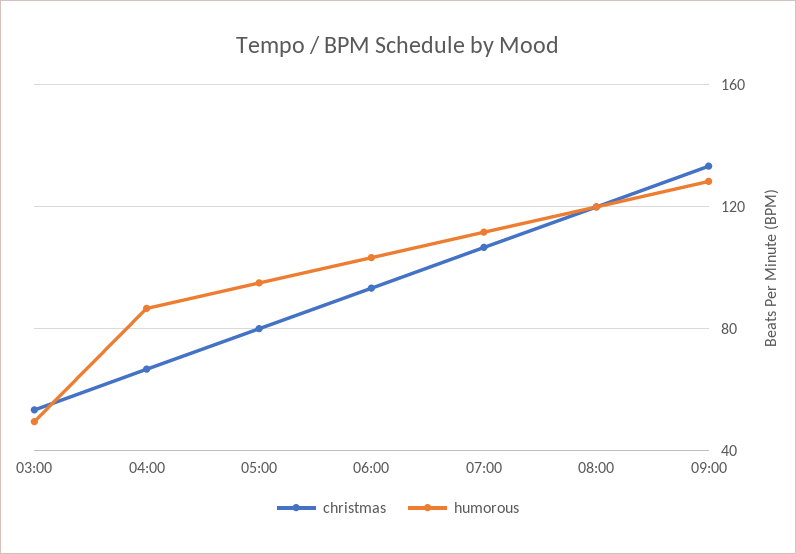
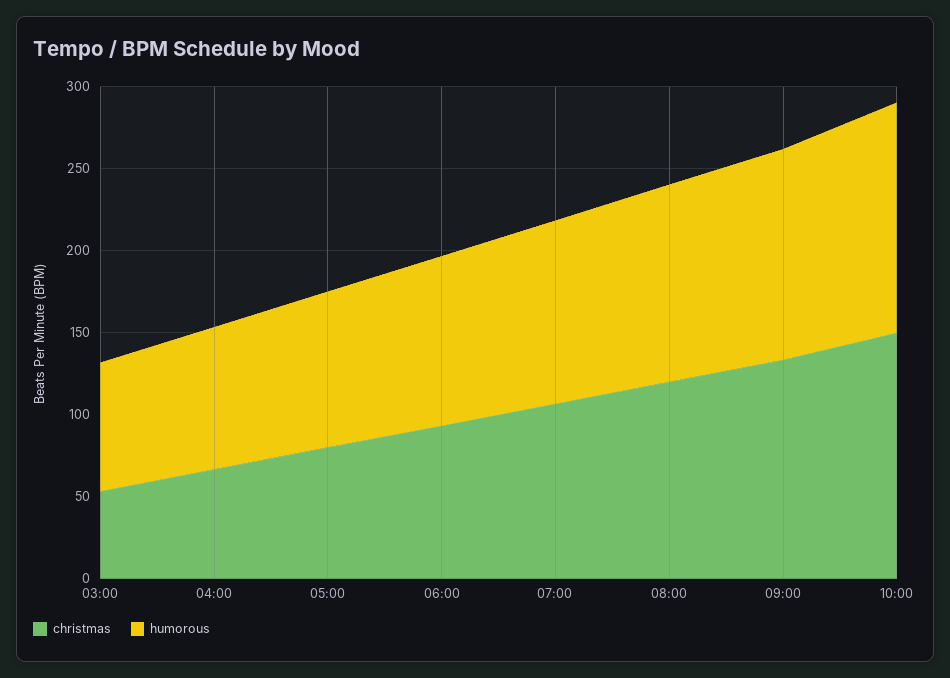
humorous, 03:00: 50 -> 80
christmas, 10:00: none -> 150
humorous, 10:00: none -> 140

